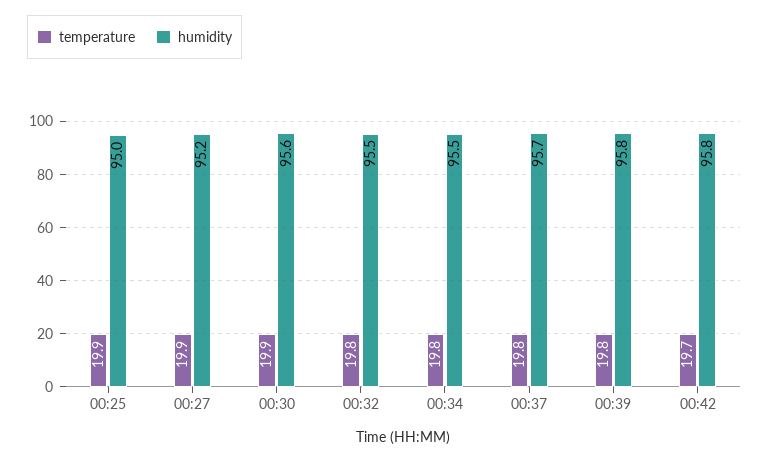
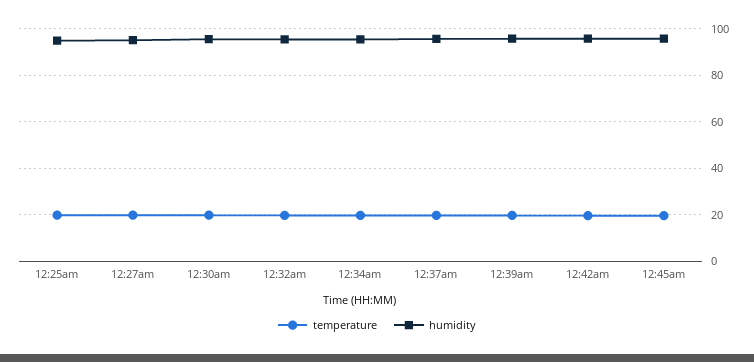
temperature, 12:45am: none -> 20
humidity, 12:45am: none -> 95

